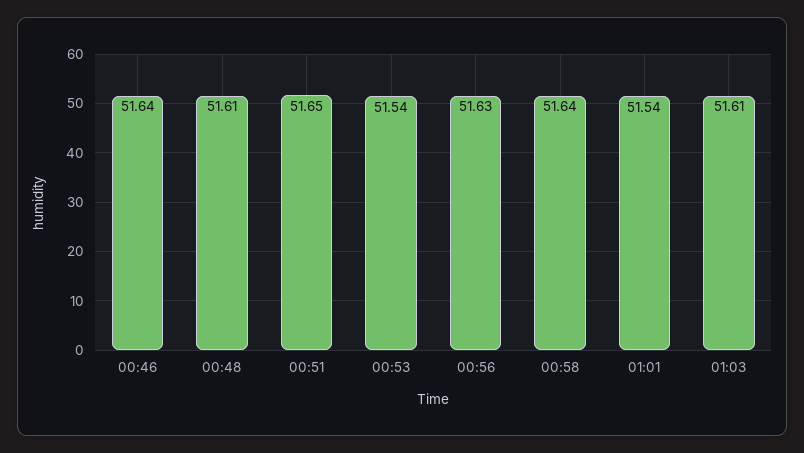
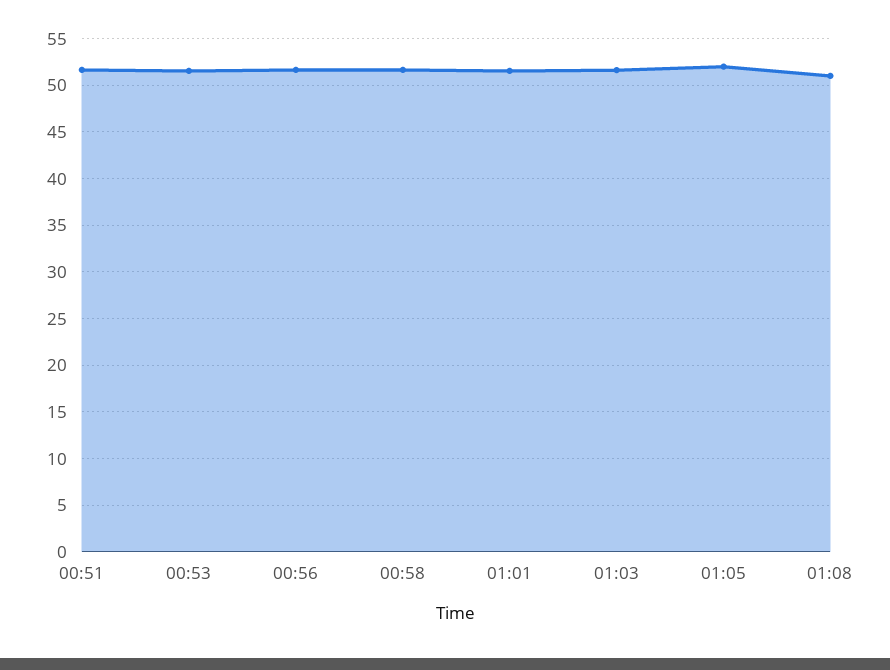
00:46: 51.64 -> none
00:48: 51.61 -> none
01:05: none -> 52
01:08: none -> 51

